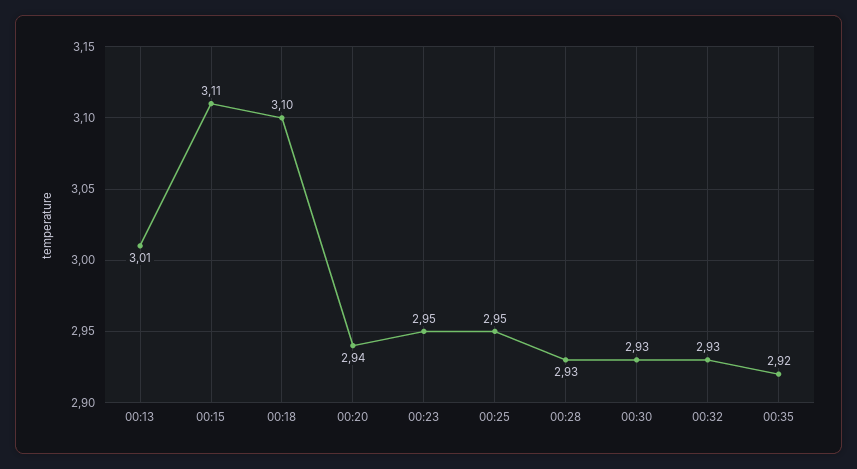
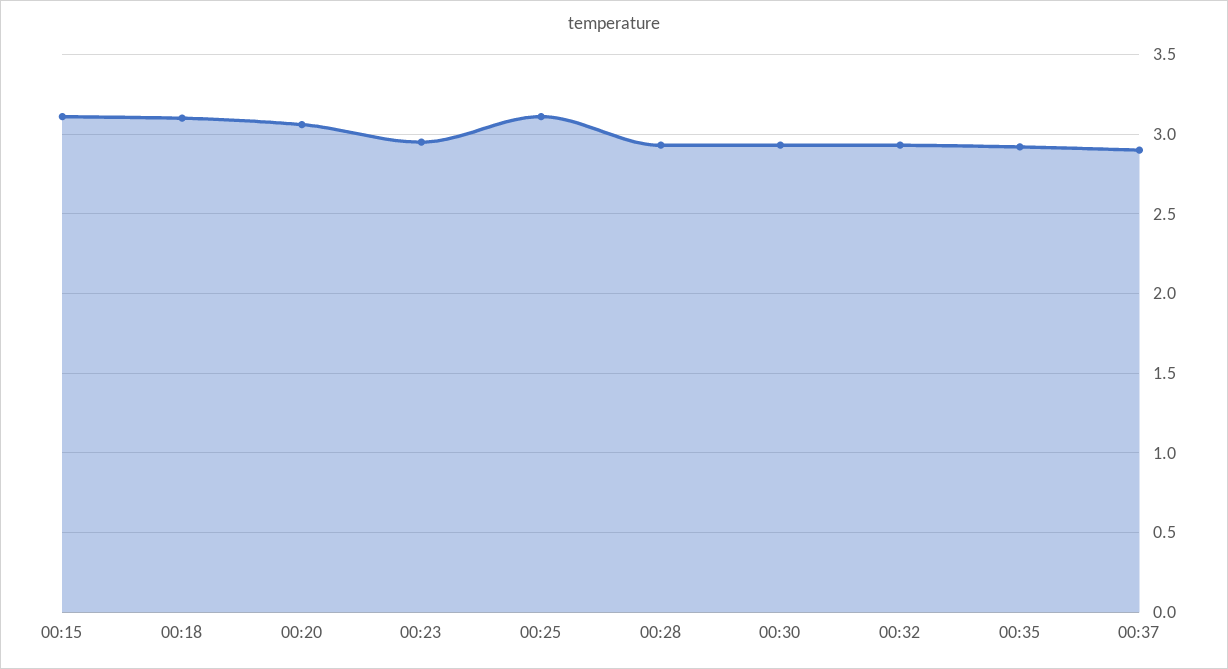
00:13: 3.01 -> none
00:20: 2.94 -> 3.05
00:25: 2.95 -> 3.1
00:37: none -> 2.9

